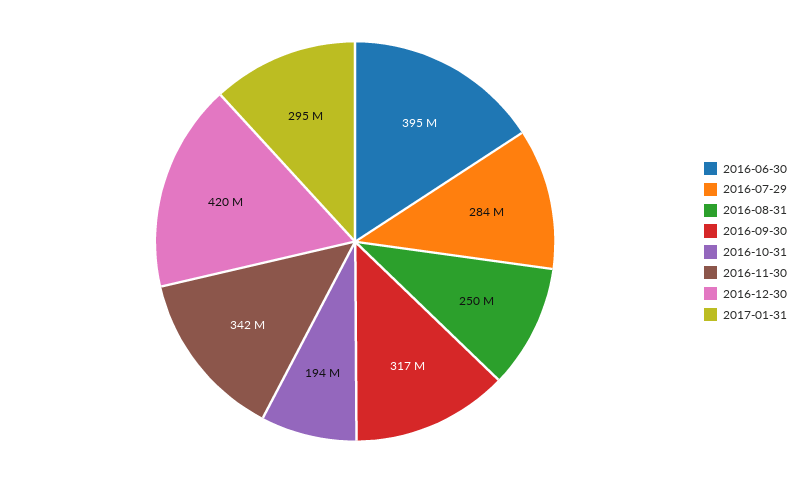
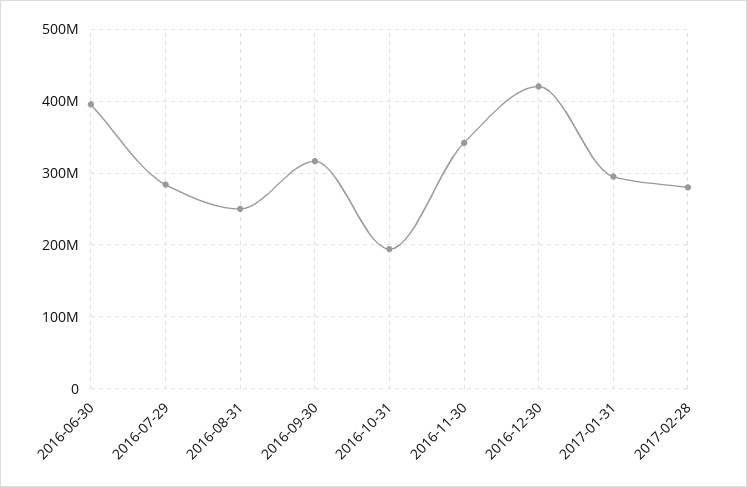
2017-02-28: none -> 280000000

